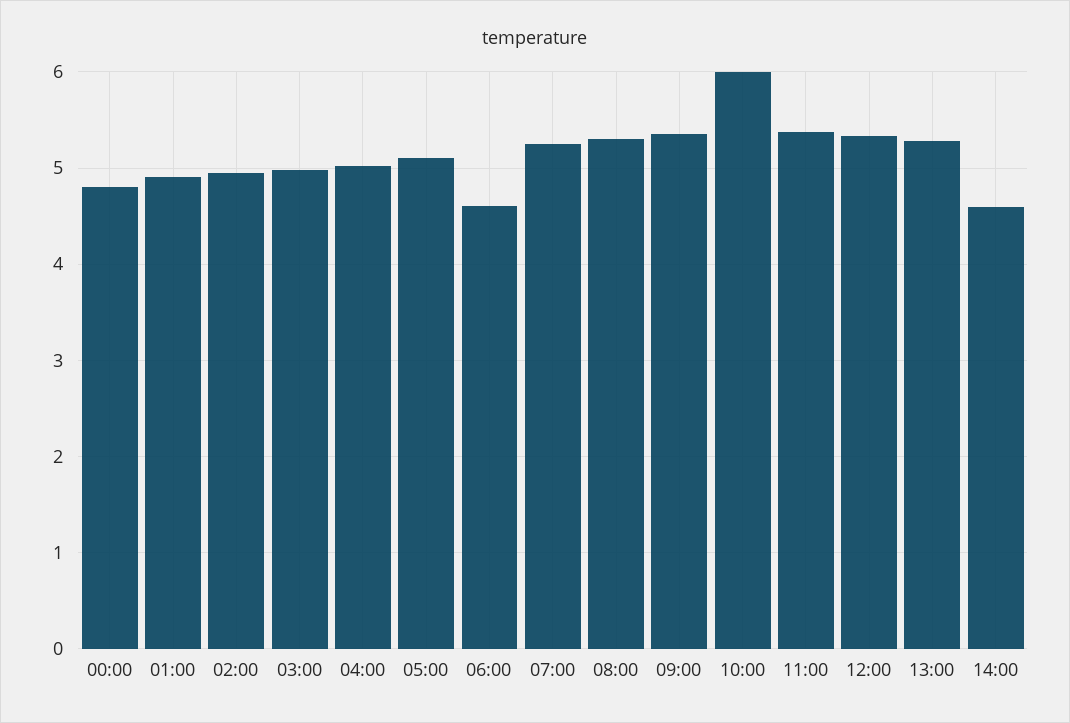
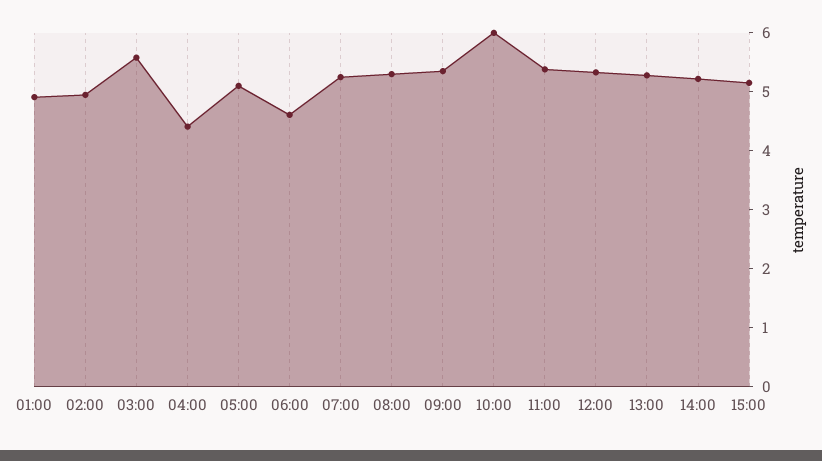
00:00: 4.8 -> none
03:00: 5 -> 5.6
04:00: 5 -> 4.4
14:00: 4.6 -> 5.2
15:00: none -> 5.2

